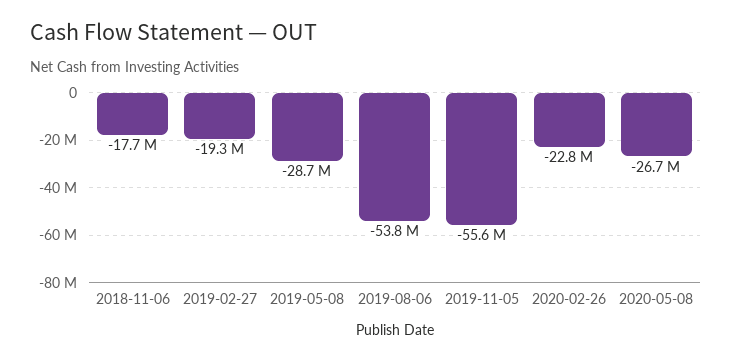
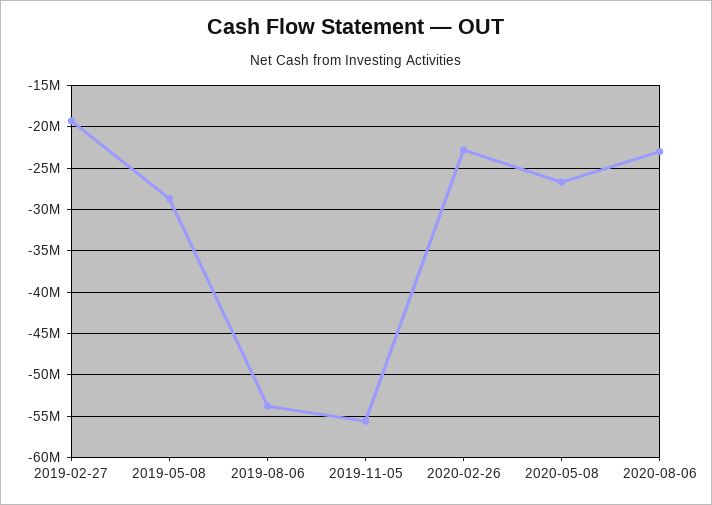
2018-11-06: -17700000 -> none
2020-08-06: none -> -23000000

